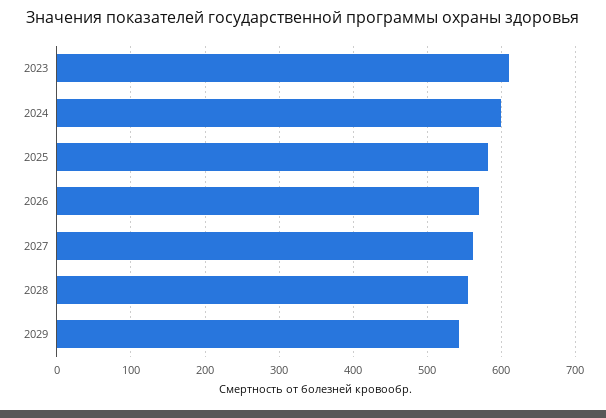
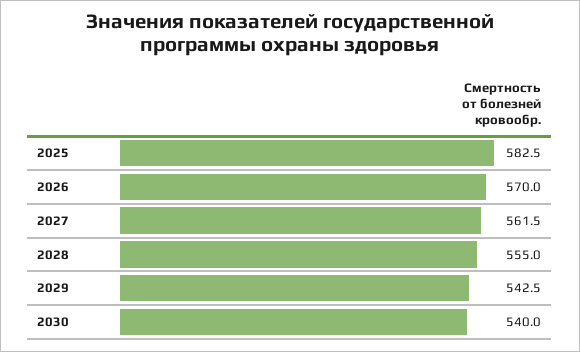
2023: 610 -> none
2024: 600 -> none
2030: none -> 540

